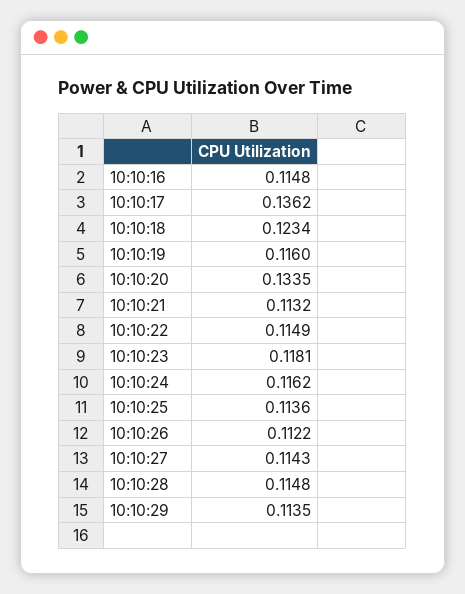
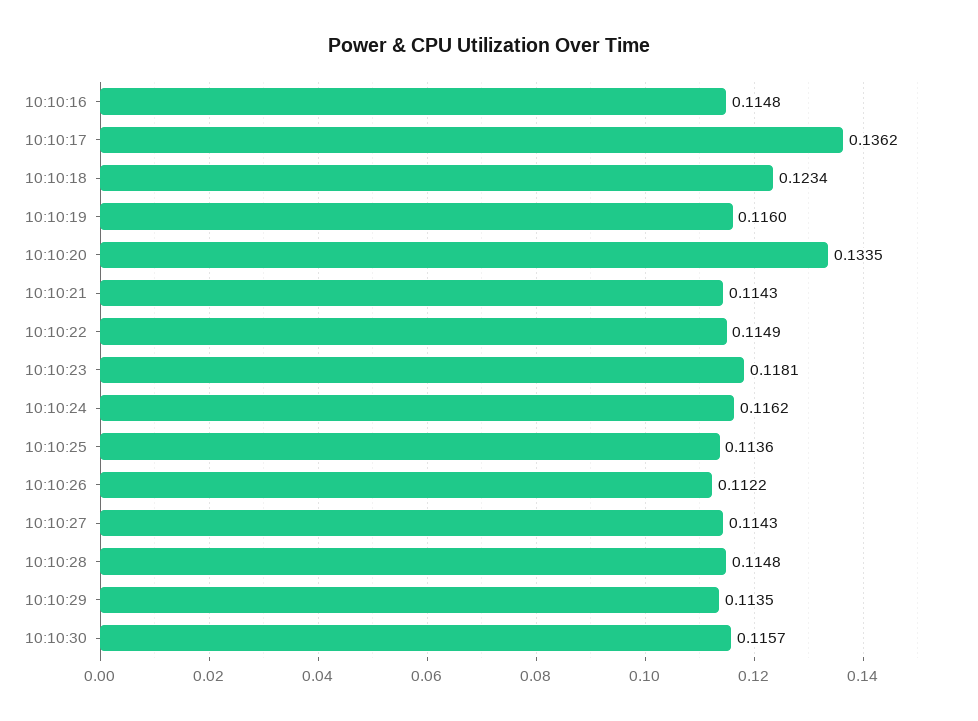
10:10:21: 0.1132 -> 0.1143
10:10:30: none -> 0.1157

